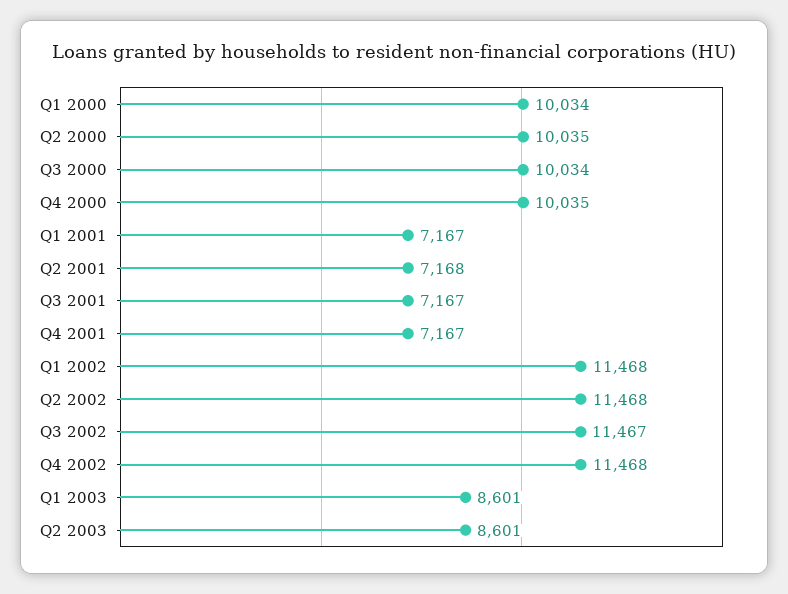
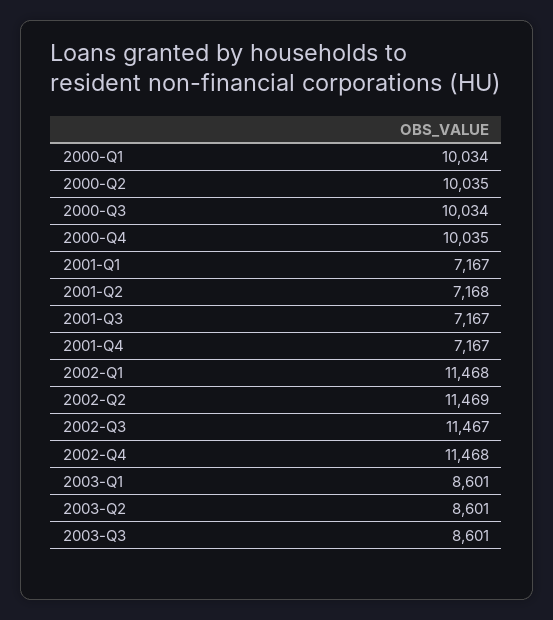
Q2 2002: 11468 -> 11469
2003-Q3: none -> 8601

